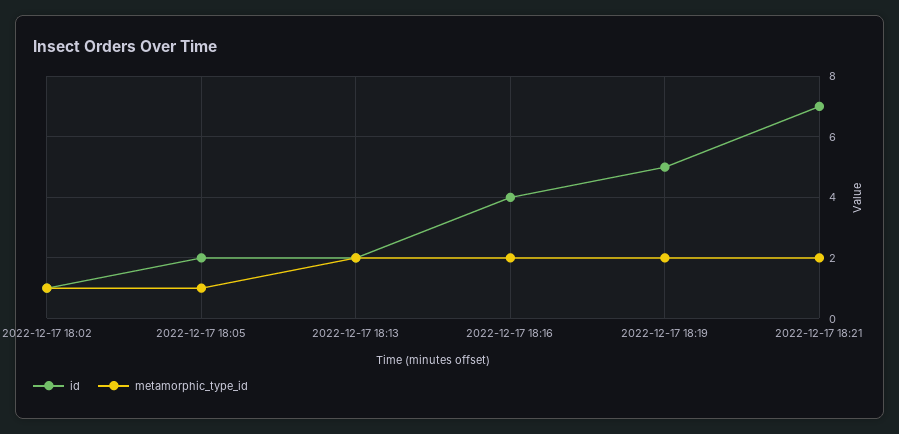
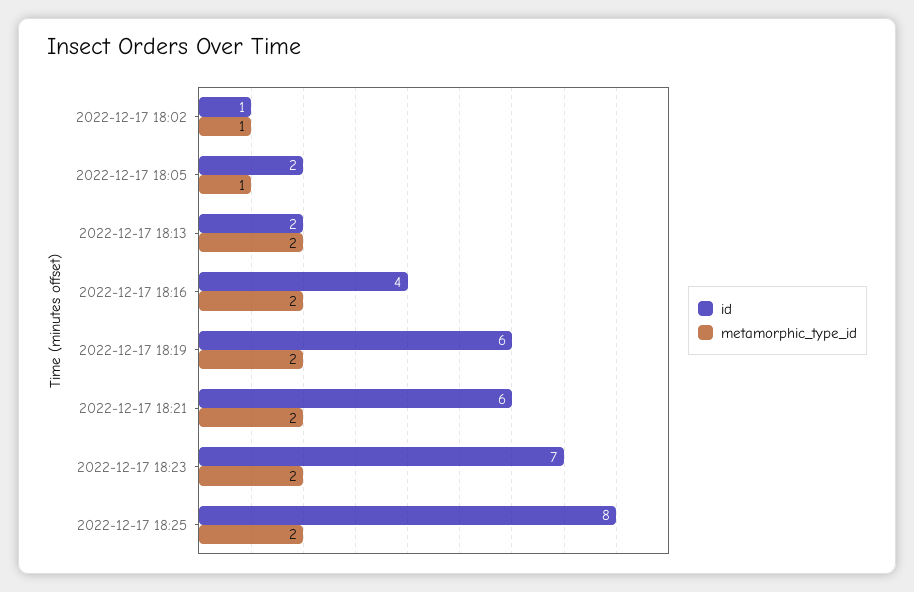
id, 2022-12-17 18:19: 5 -> 6
id, 2022-12-17 18:21: 7 -> 6
id, 2022-12-17 18:23: none -> 7
metamorphic_type_id, 2022-12-17 18:23: none -> 2
id, 2022-12-17 18:25: none -> 8
metamorphic_type_id, 2022-12-17 18:25: none -> 2

